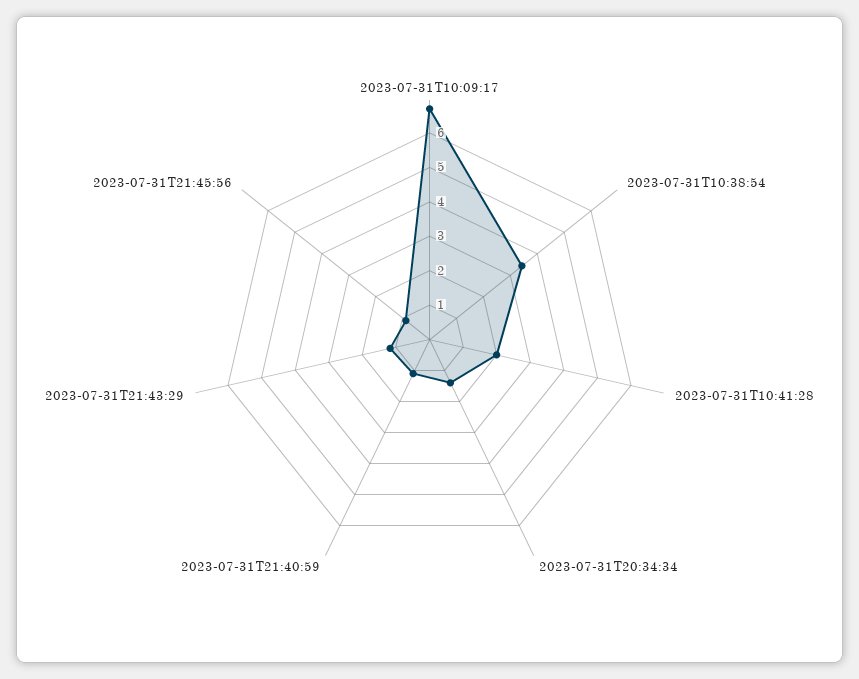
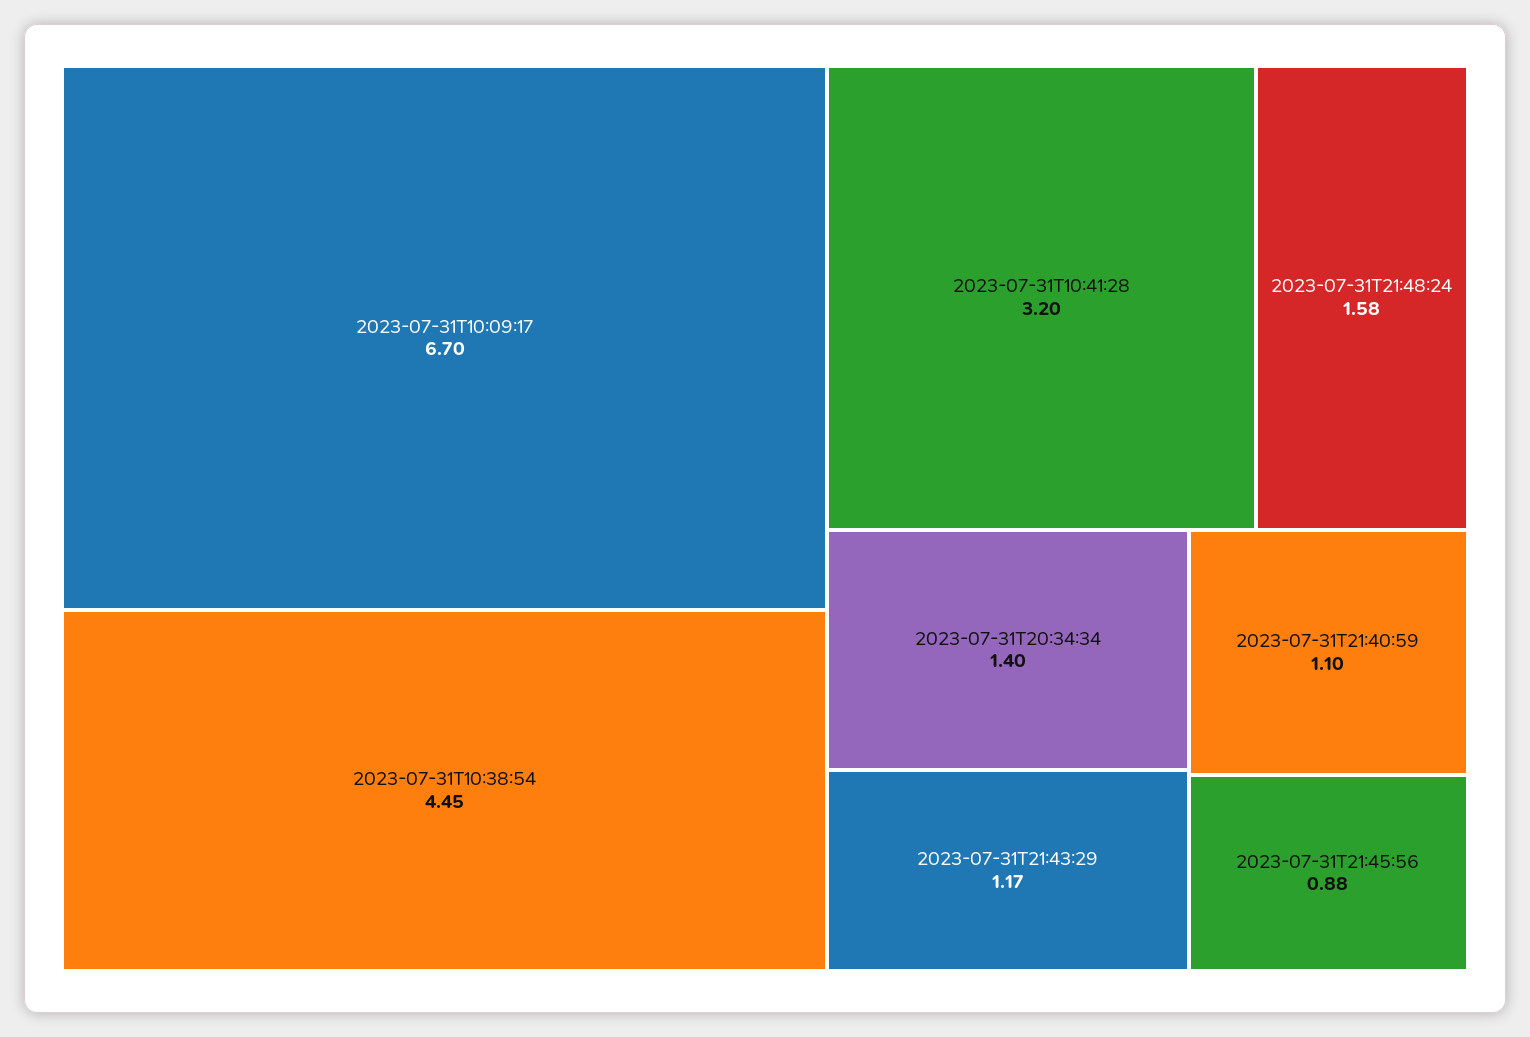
2023-07-31T10:38:54: 3.5 -> 4.45
2023-07-31T10:41:28: 2 -> 3.2
2023-07-31T21:48:24: none -> 1.58

